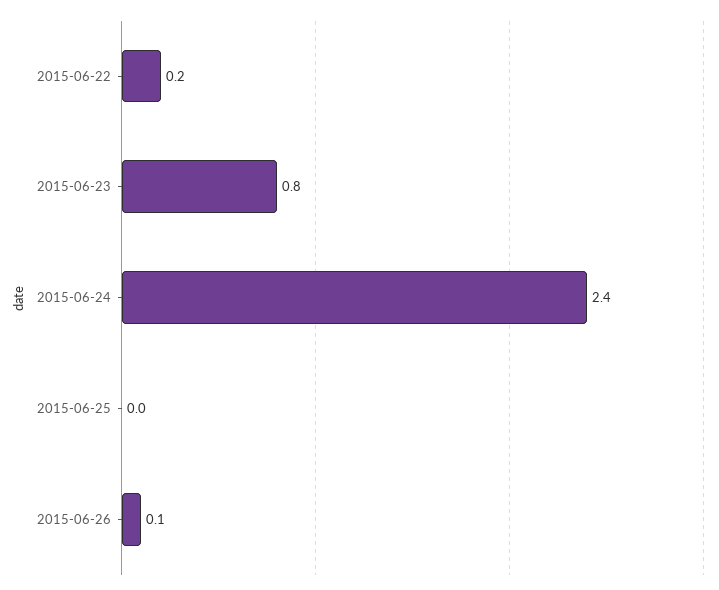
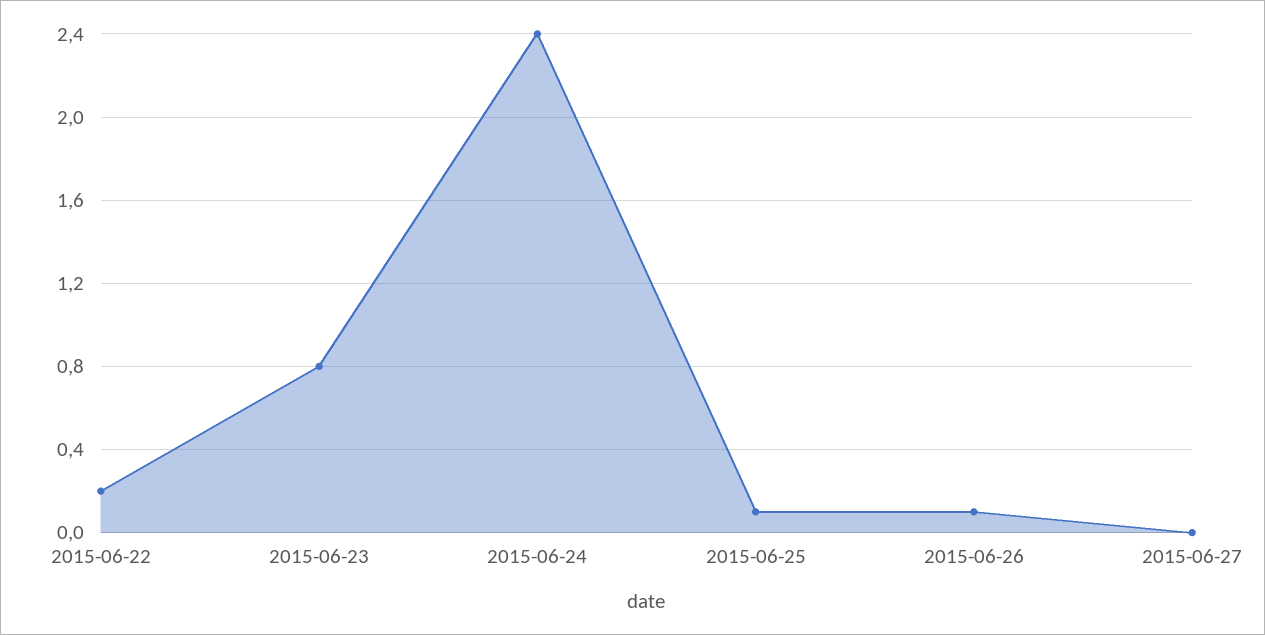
2015-06-25: 0 -> 0.1
2015-06-27: none -> 0

